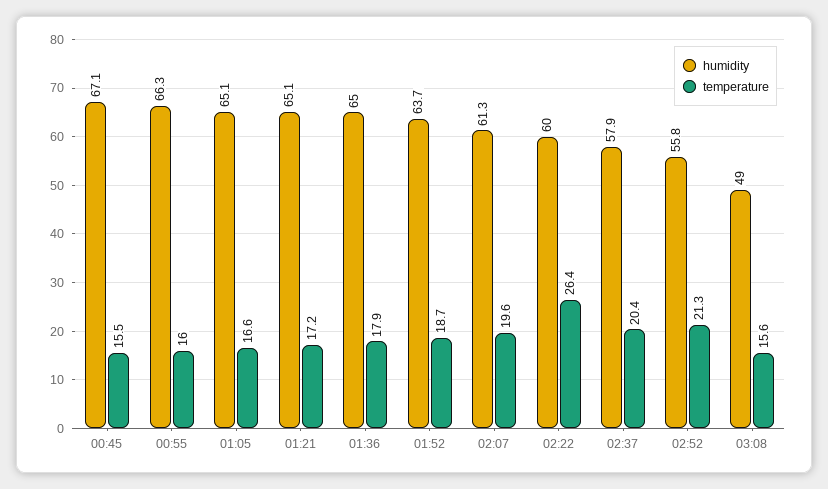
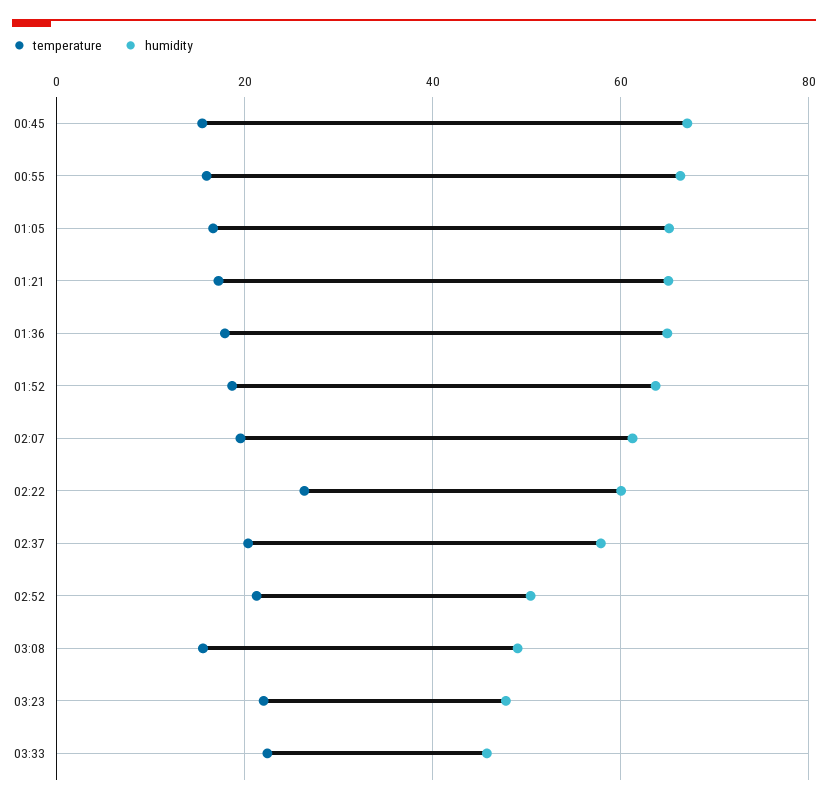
humidity, 02:52: 55.8 -> 50
temperature, 03:23: none -> 22
humidity, 03:23: none -> 48
temperature, 03:33: none -> 22
humidity, 03:33: none -> 46

